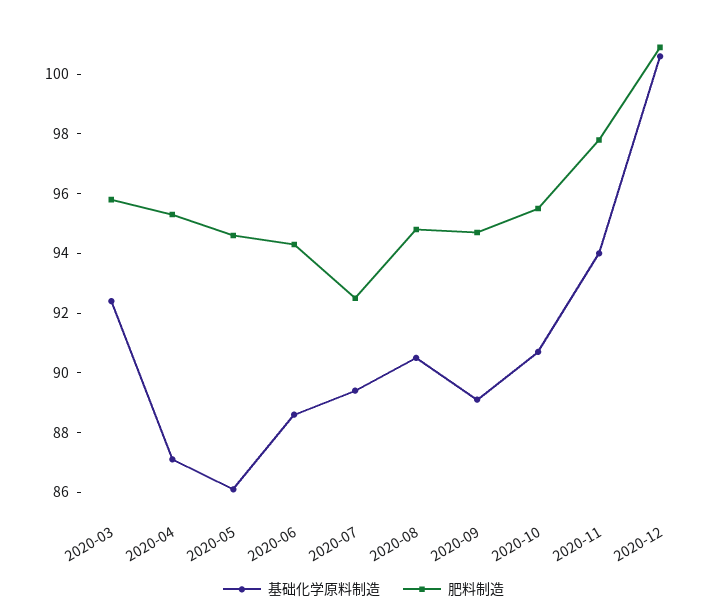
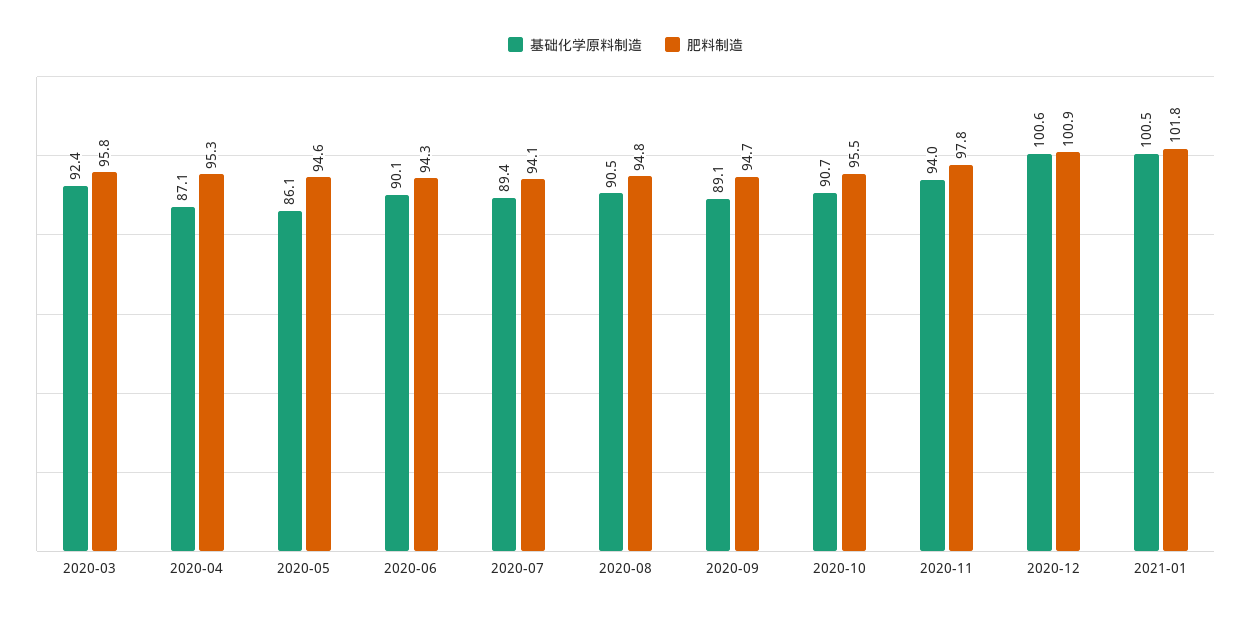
基础化学原料制造, 2020-06: 88.5 -> 90.1
肥料制造, 2020-07: 92.5 -> 94.1
基础化学原料制造, 2021-01: none -> 100.5
肥料制造, 2021-01: none -> 101.8

